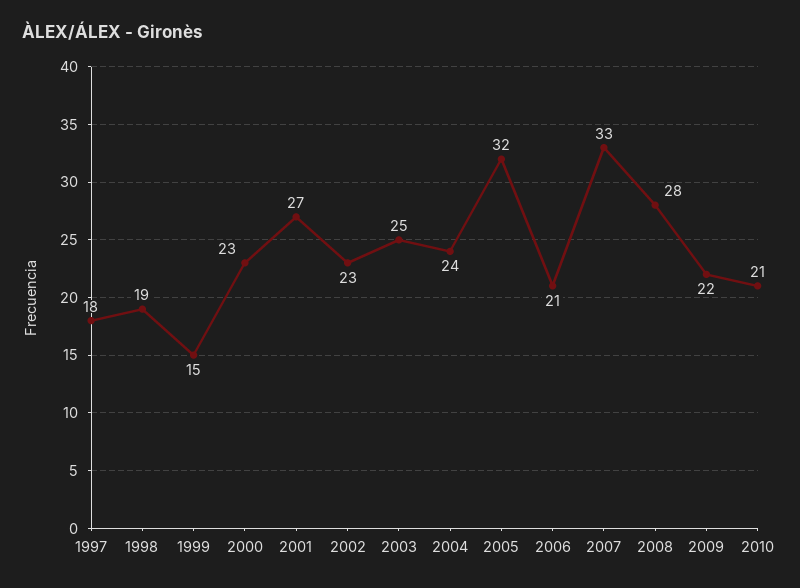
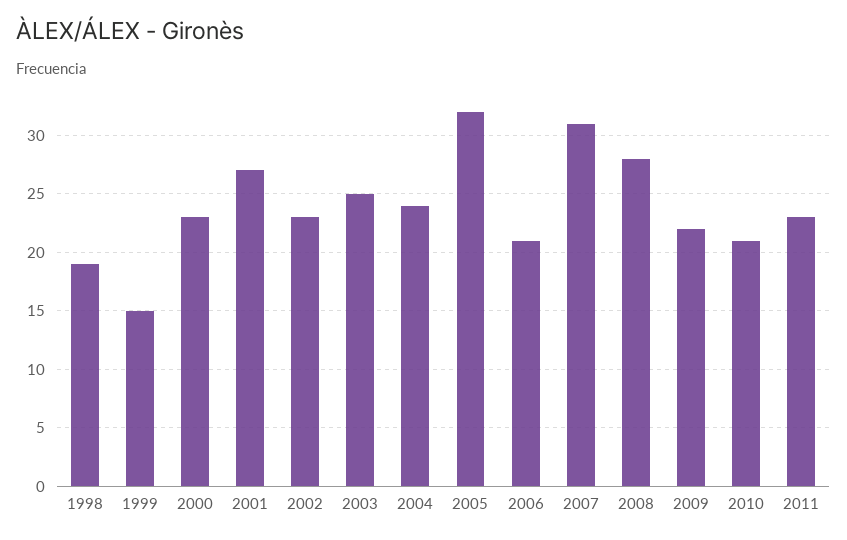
1997: 18 -> none
2007: 33 -> 31
2011: none -> 23

